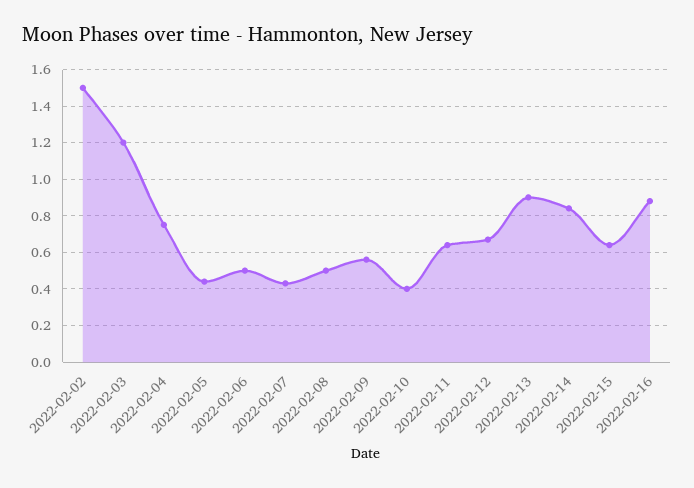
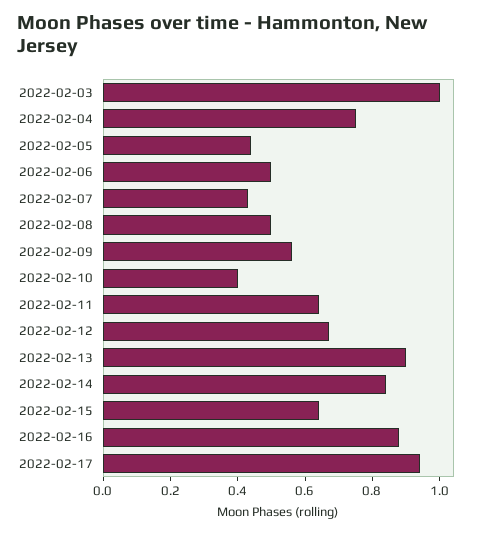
2022-02-02: 1.5 -> none
2022-02-03: 1.2 -> 1
2022-02-17: none -> 0.95

